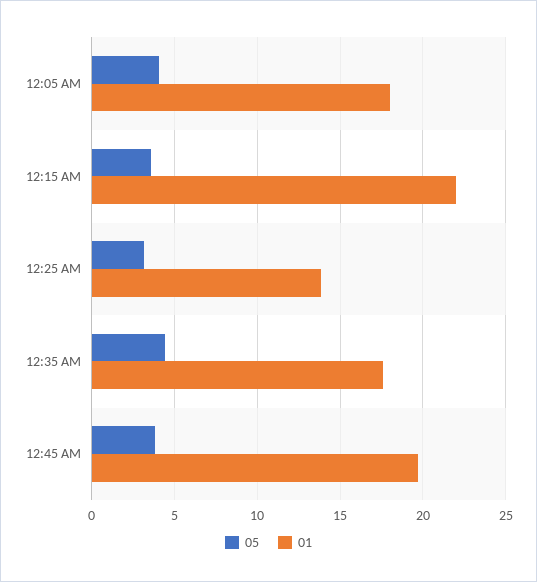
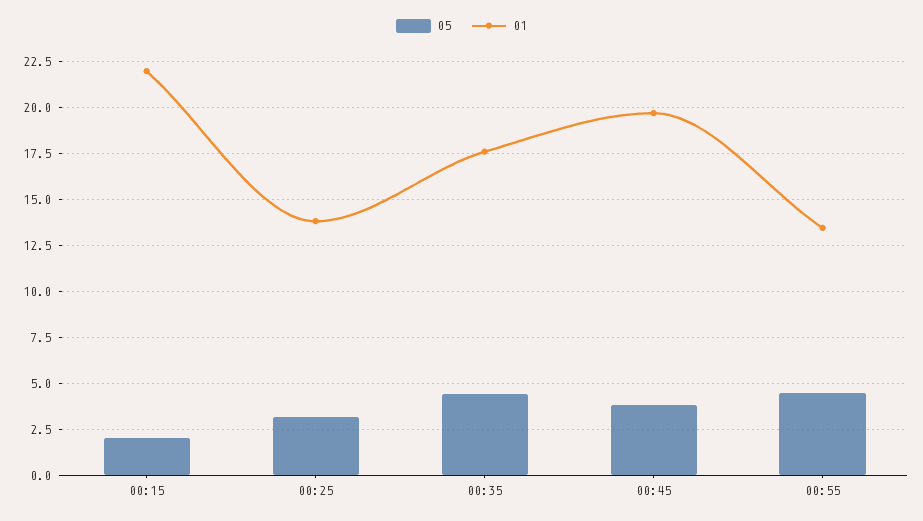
05, 12:05 AM: 4 -> none
01, 12:05 AM: 18 -> none
05, 12:15 AM: 3.5 -> 2
05, 00:55: none -> 4.5
01, 00:55: none -> 13.5

